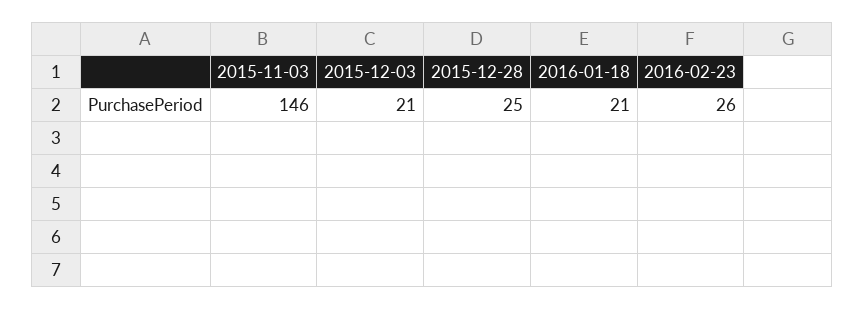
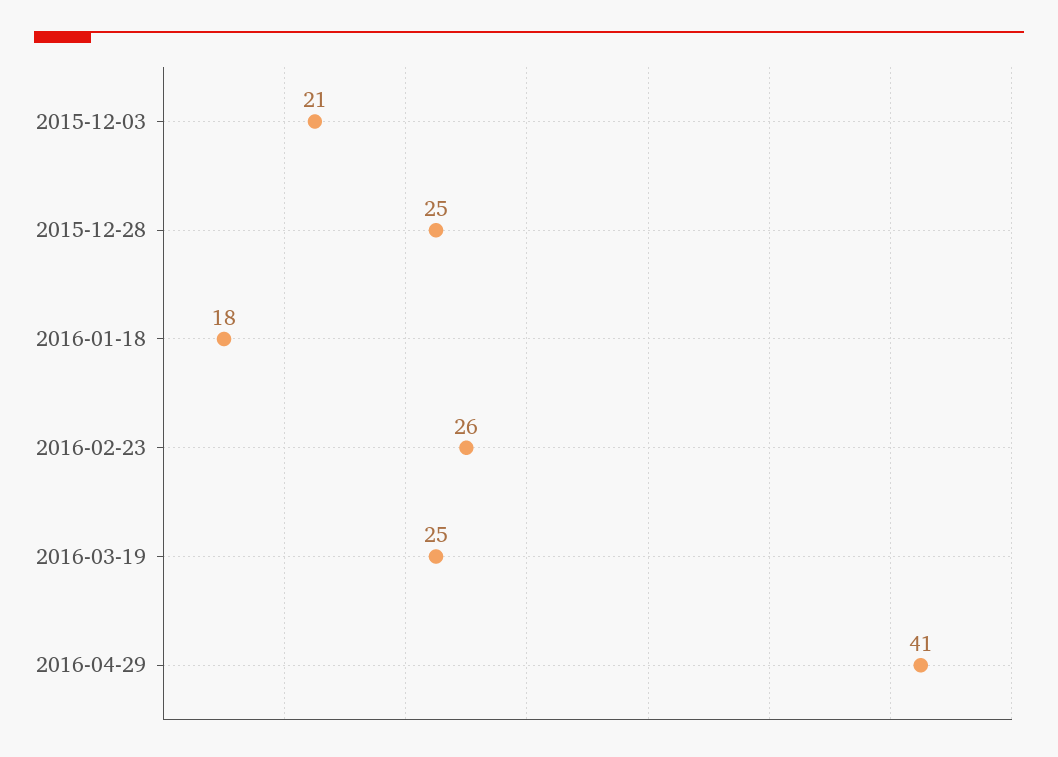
2015-11-03: 146 -> none
2016-01-18: 21 -> 18
2016-03-19: none -> 25
2016-04-29: none -> 41

